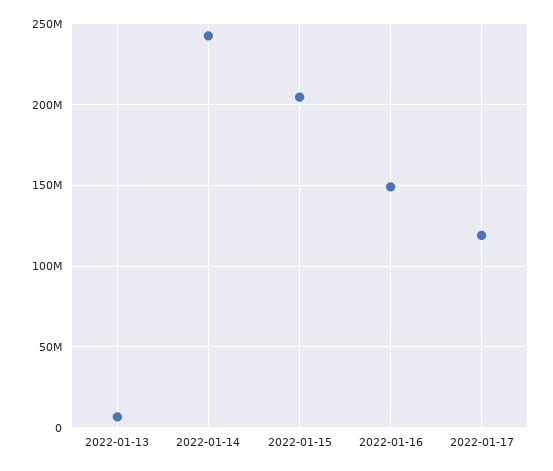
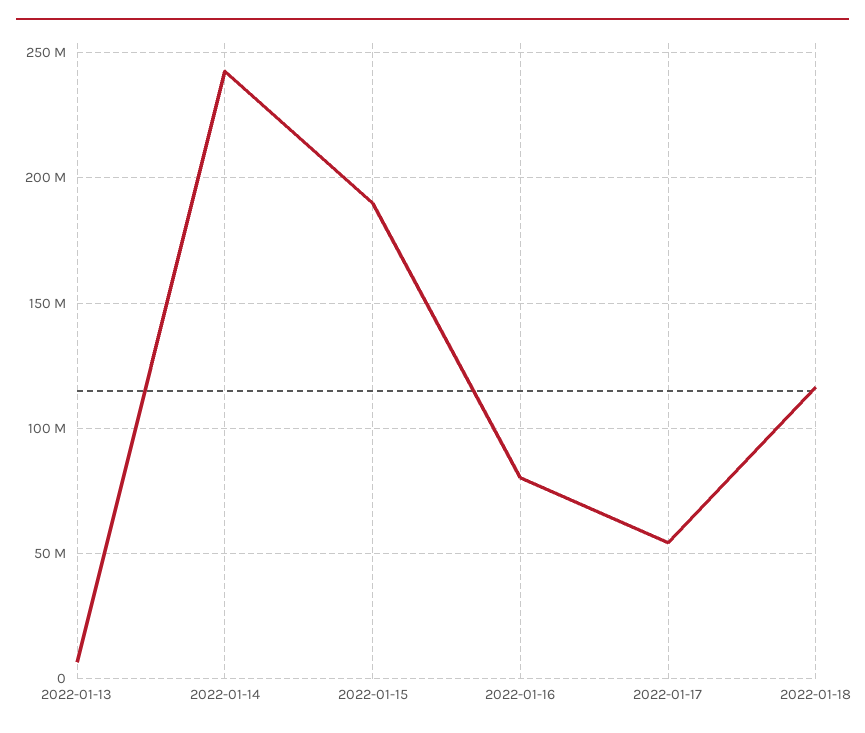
2022-01-15: 205000000 -> 190000000
2022-01-16: 150000000 -> 80000000
2022-01-17: 120000000 -> 55000000
2022-01-18: none -> 115000000

